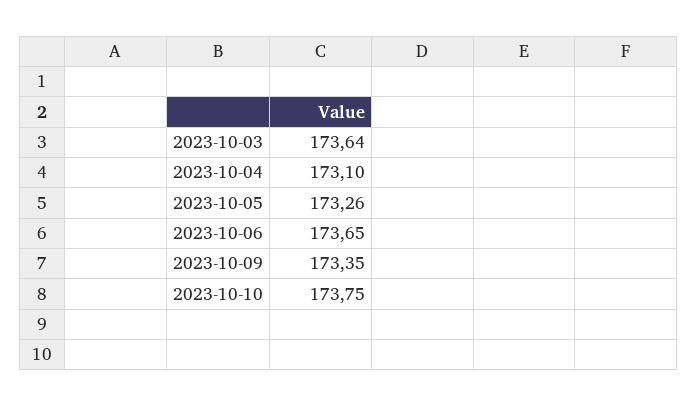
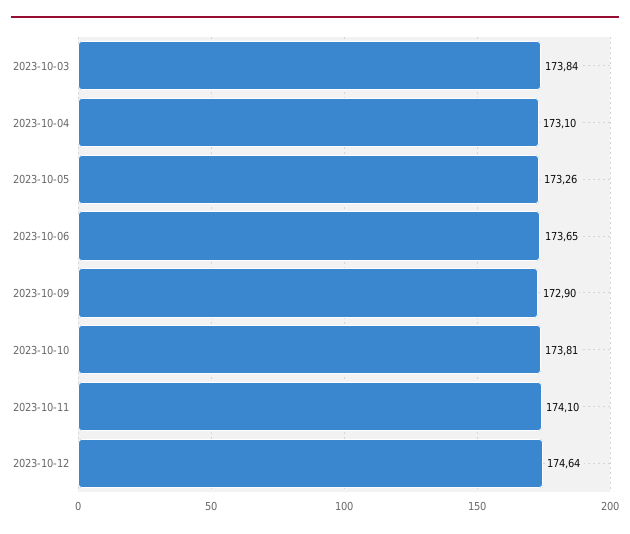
2023-10-03: 173.64 -> 173.84
2023-10-09: 173.35 -> 172.9
2023-10-10: 173.75 -> 173.81
2023-10-11: none -> 174.1
2023-10-12: none -> 174.64

